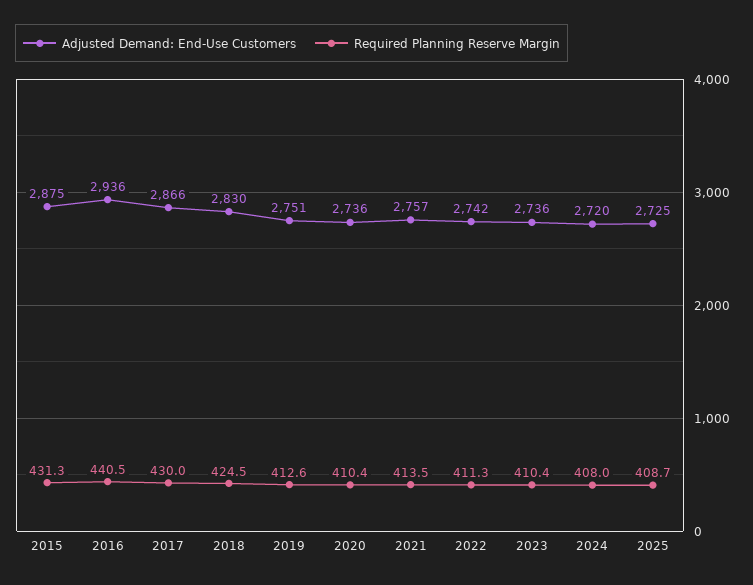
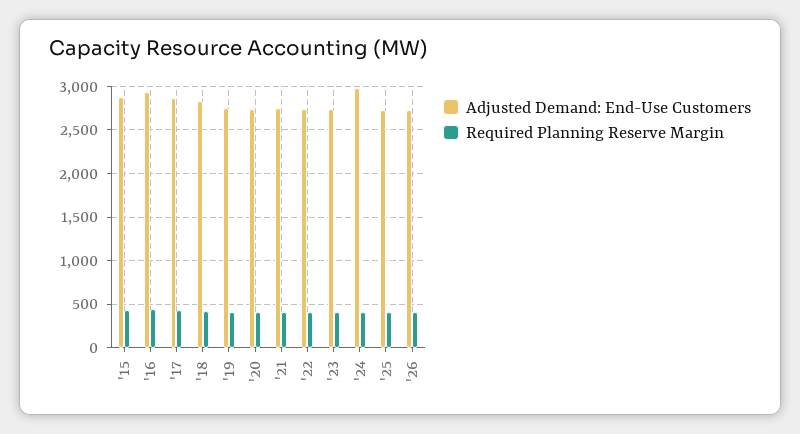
Adjusted Demand: End-Use Customers, 2024: 2720 -> 3000
Adjusted Demand: End-Use Customers, '26: none -> 2700
Required Planning Reserve Margin, '26: none -> 400

